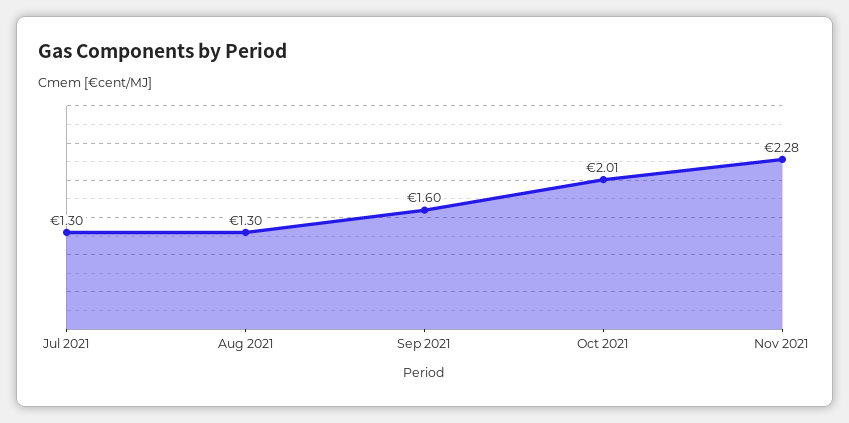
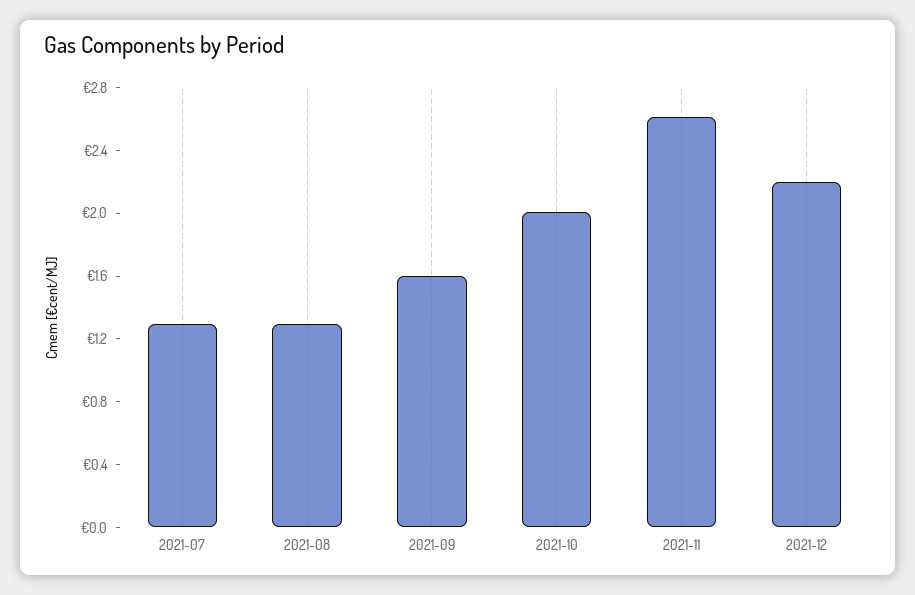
Nov 2021: 2.28 -> 2.6
2021-12: none -> 2.2

